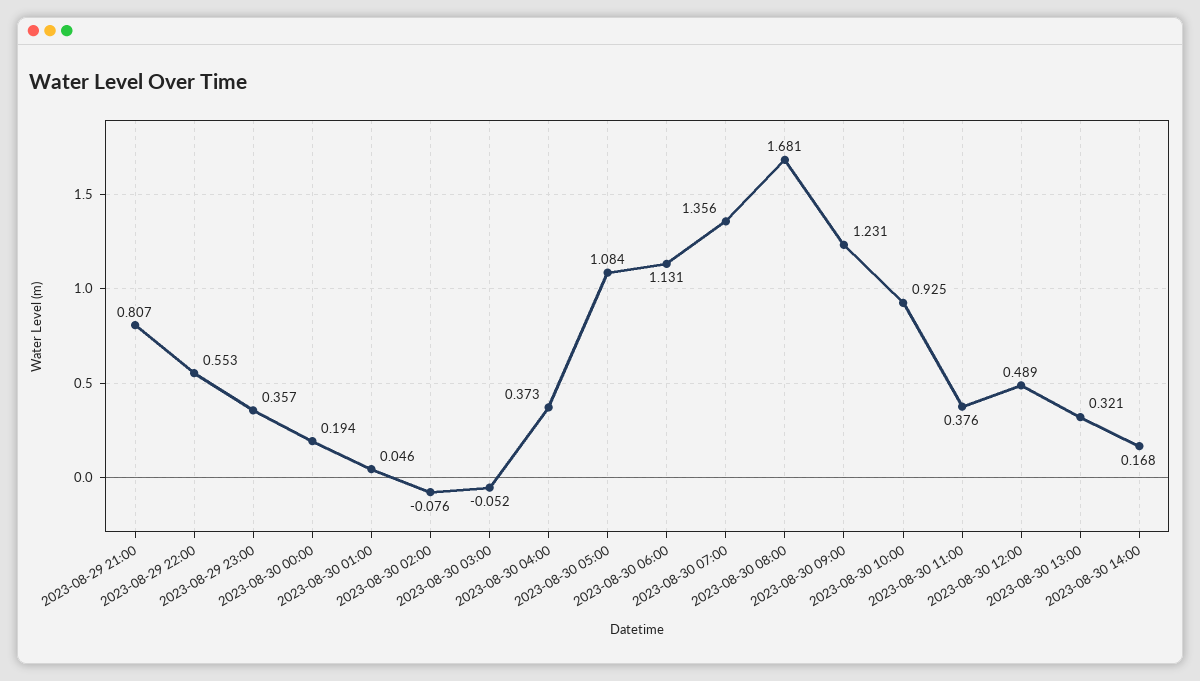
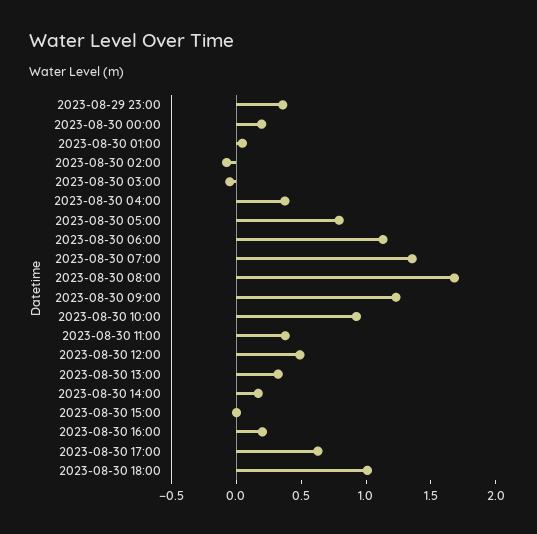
2023-08-29 21:00: 0.807 -> none
2023-08-29 22:00: 0.553 -> none
2023-08-30 05:00: 1.084 -> 0.8
2023-08-30 15:00: none -> 0
2023-08-30 16:00: none -> 0.2
2023-08-30 17:00: none -> 0.6
2023-08-30 18:00: none -> 1

